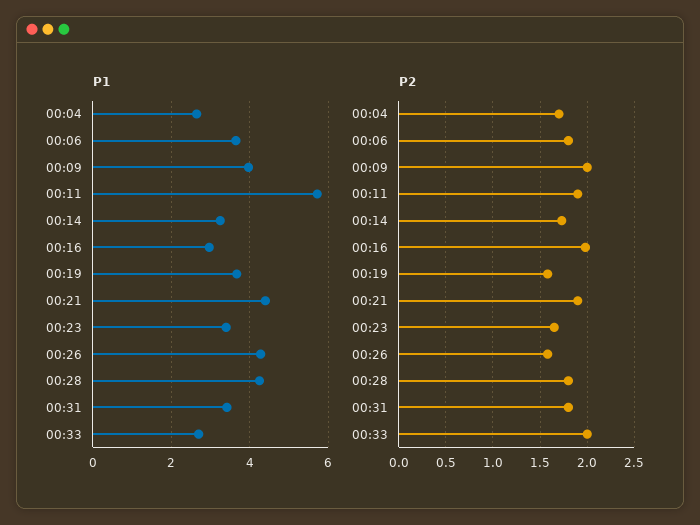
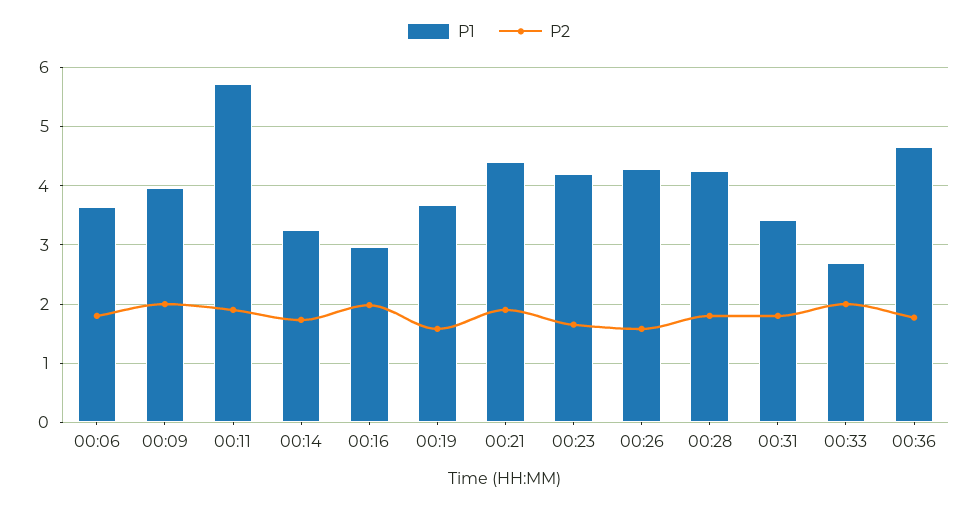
P1, 00:04: 2.6 -> none
P1, 00:23: 3.4 -> 4.2
P2, 00:04: 1.7 -> none
P1, 00:36: none -> 4.6
P2, 00:36: none -> 1.8

